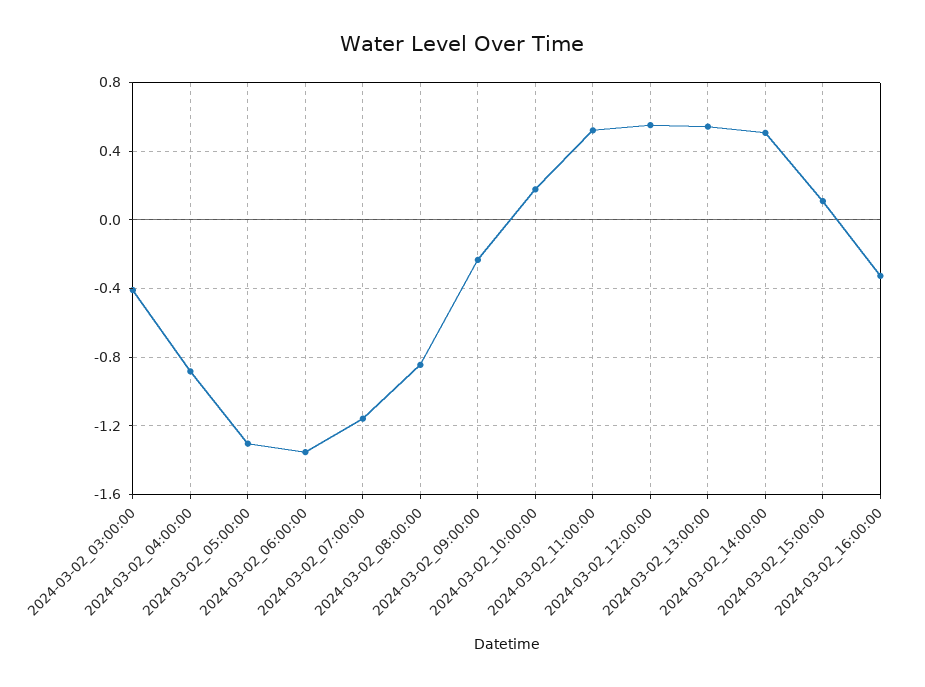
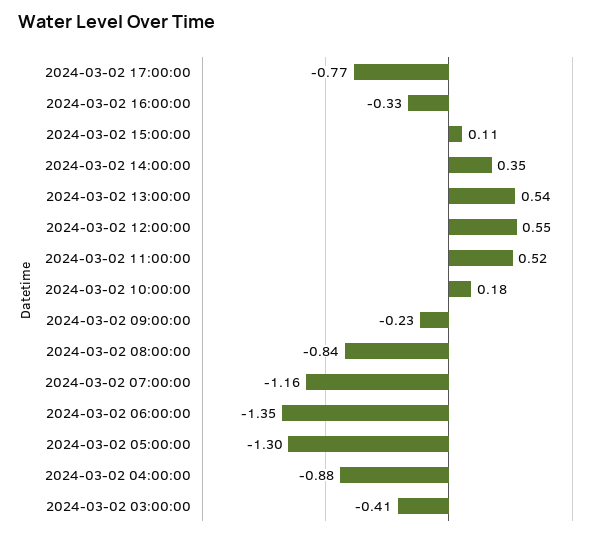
2024-03-02_14:00:00: 0.5 -> 0.35
2024-03-02 17:00:00: none -> -0.77

